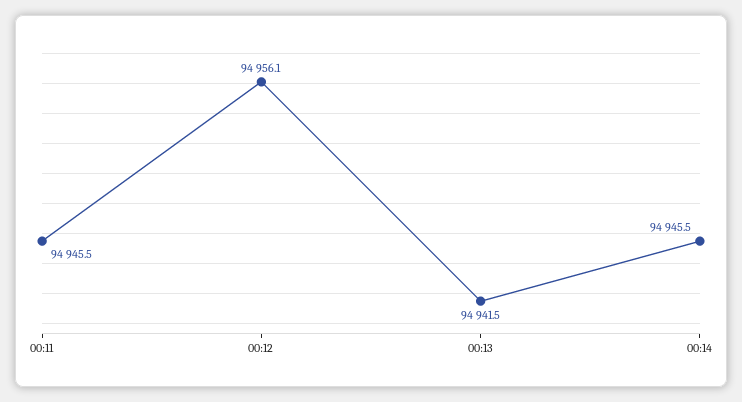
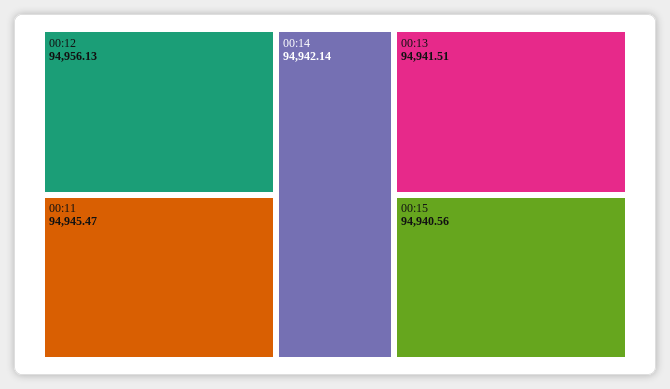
00:14: 94945.5 -> 94942.14
00:15: none -> 94940.56

